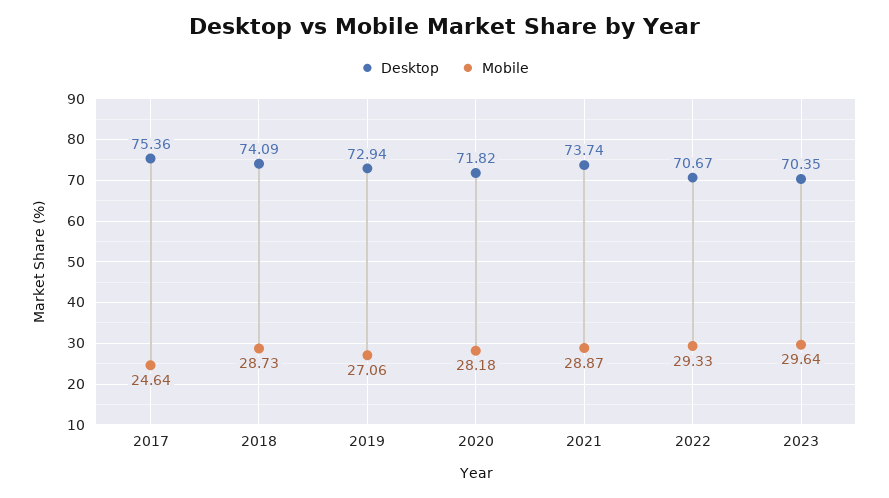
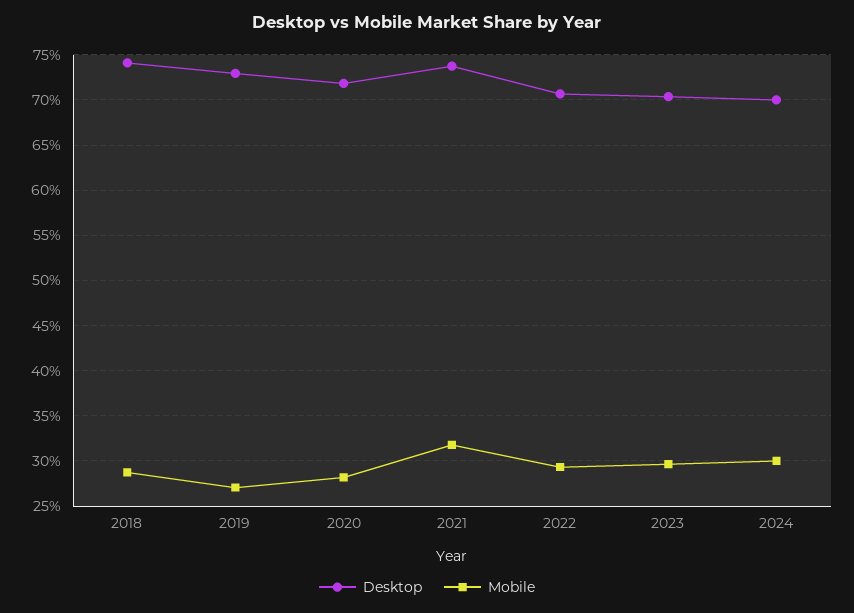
Desktop, 2017: 75.36 -> none
Mobile, 2017: 24.64 -> none
Mobile, 2021: 28.87 -> 32
Desktop, 2024: none -> 70
Mobile, 2024: none -> 30

